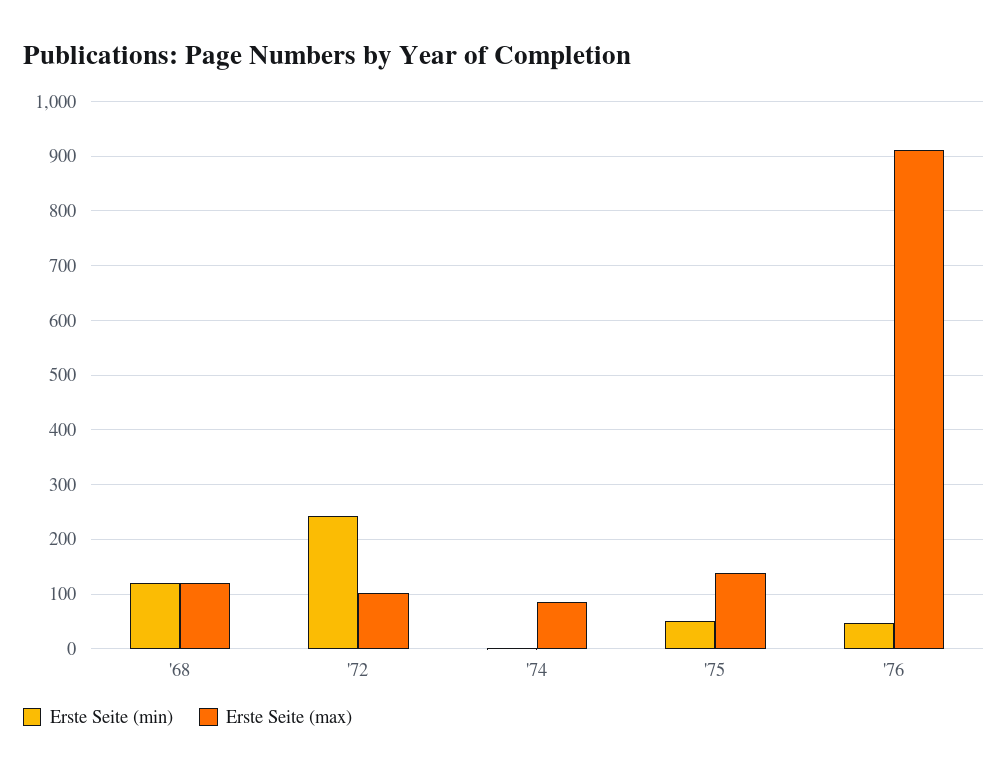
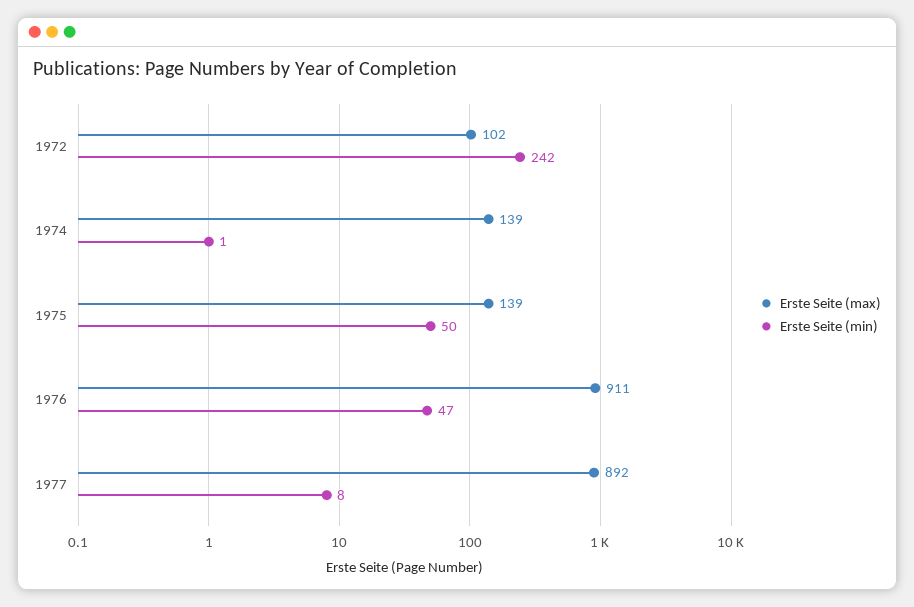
Erste Seite (min), '68: 120 -> none
Erste Seite (max), '68: 120 -> none
Erste Seite (max), '74: 80 -> 139
Erste Seite (max), 1977: none -> 892
Erste Seite (min), 1977: none -> 8

